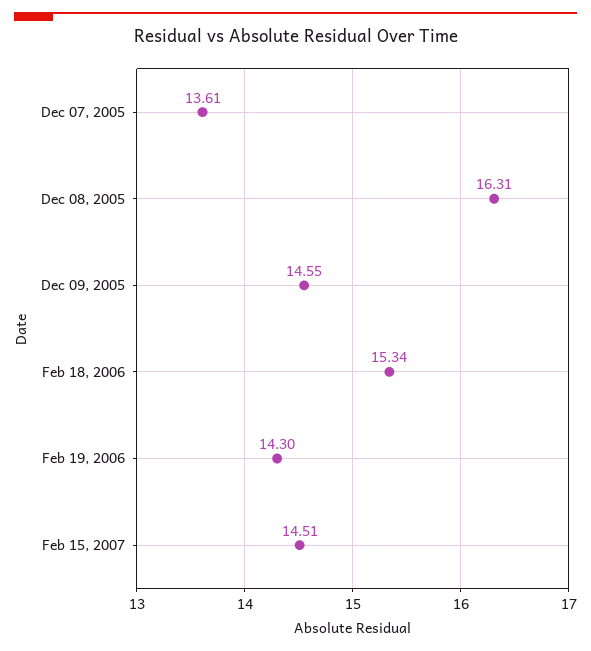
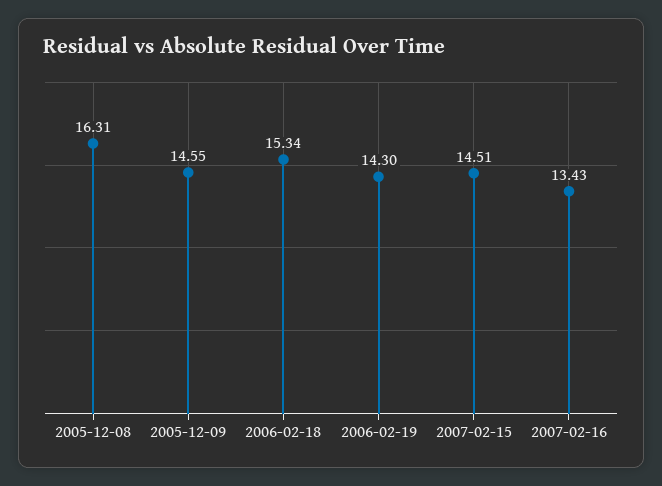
Dec 07, 2005: 13.61 -> none
2007-02-16: none -> 13.43

